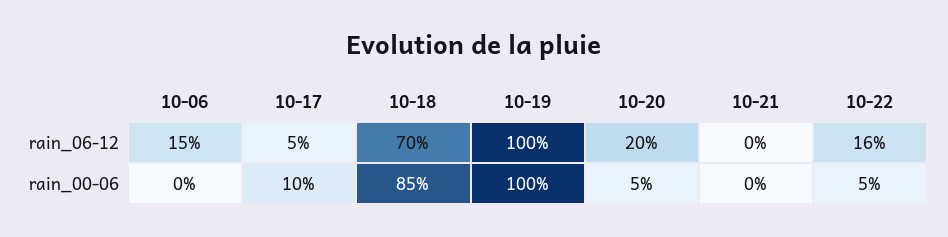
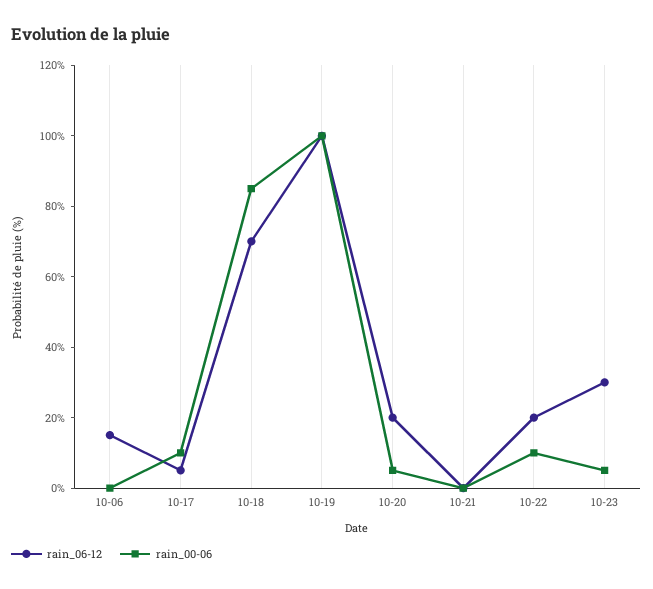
rain_06-12, 10-22: 16 -> 20
rain_00-06, 10-22: 5 -> 10
rain_06-12, 10-23: none -> 30
rain_00-06, 10-23: none -> 5

